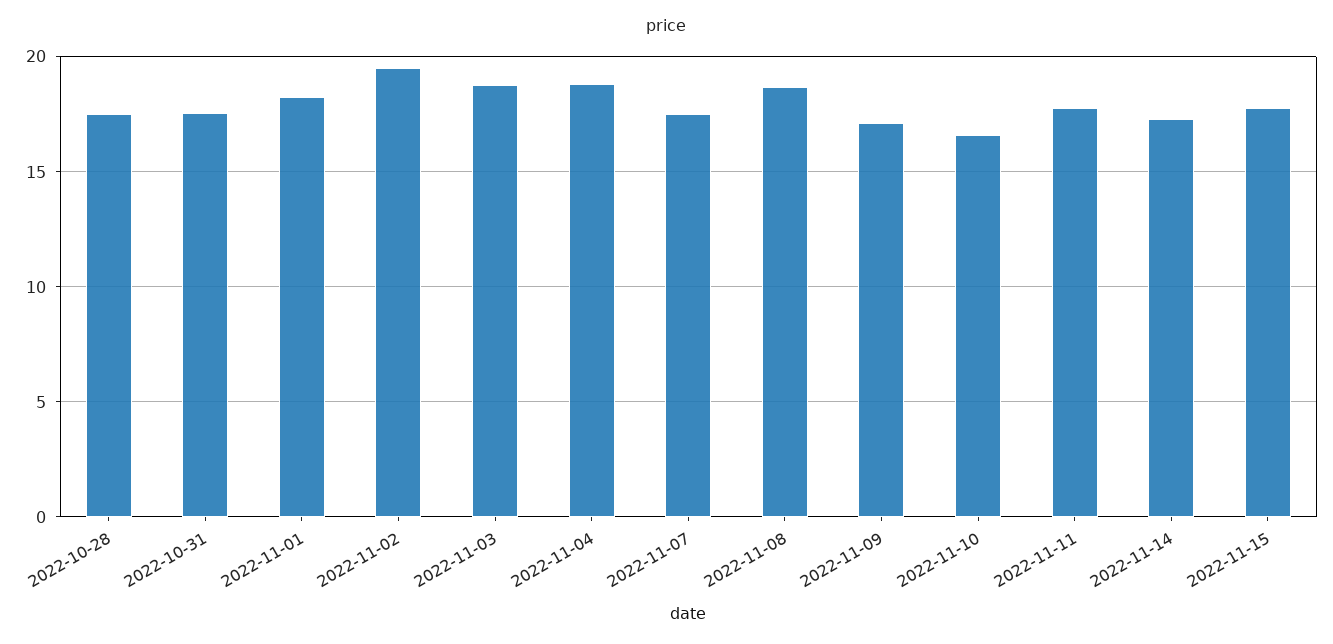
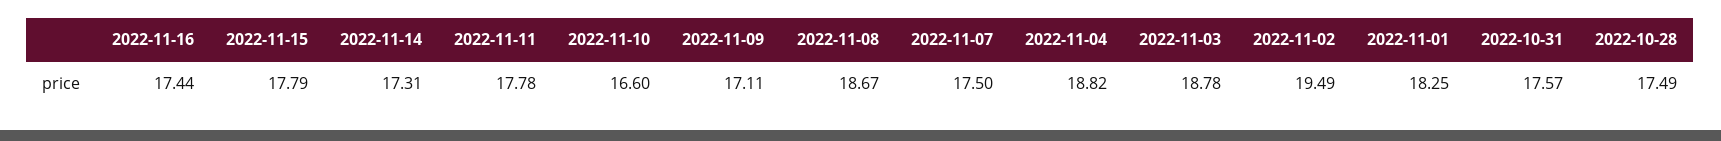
2022-11-16: none -> 17.44

